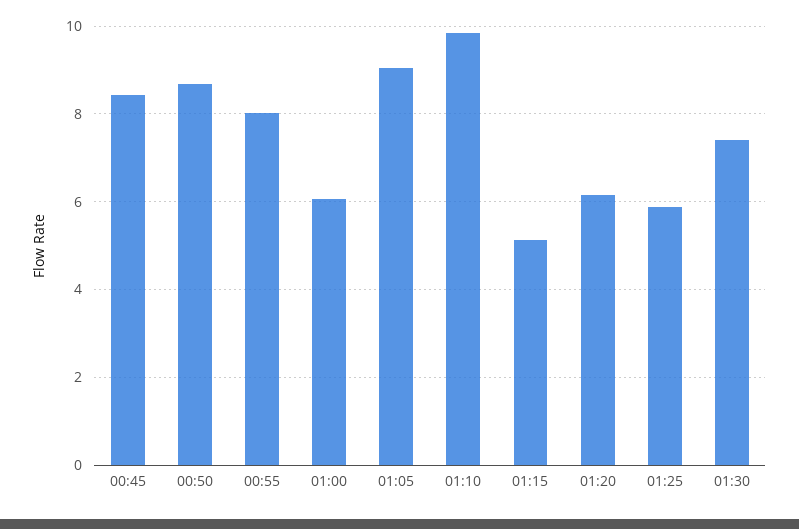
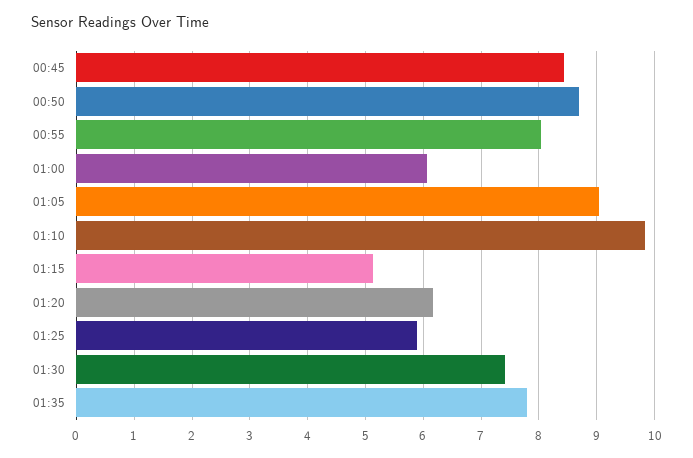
01:35: none -> 7.8

